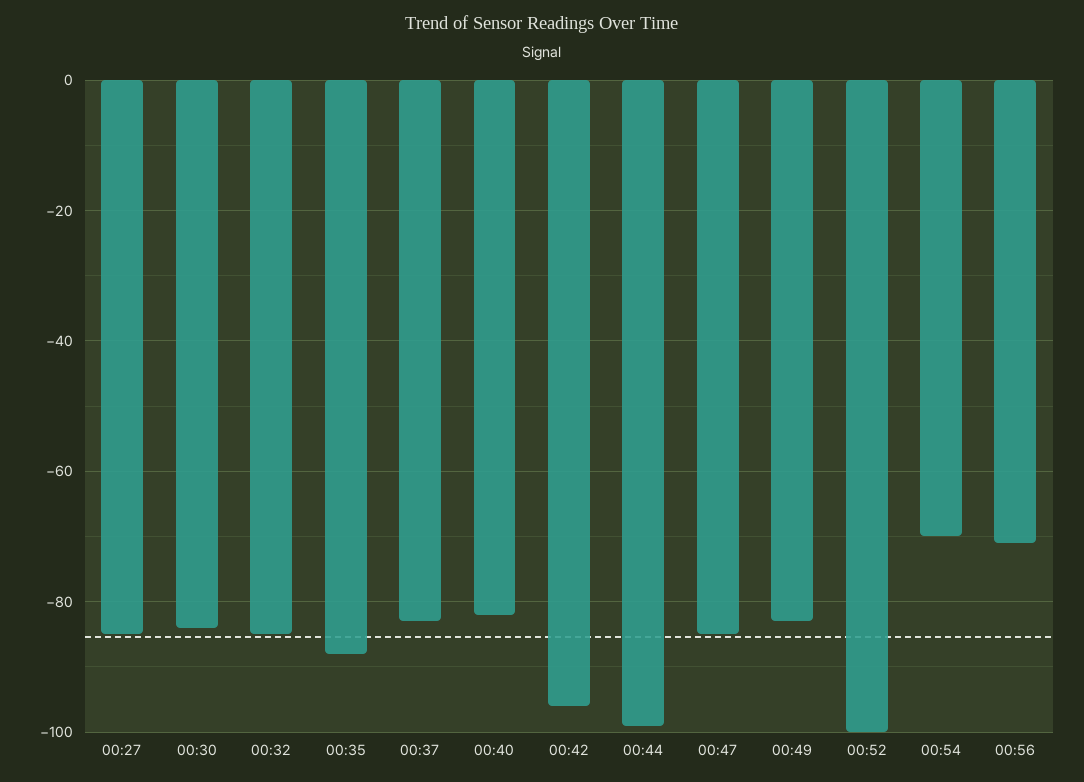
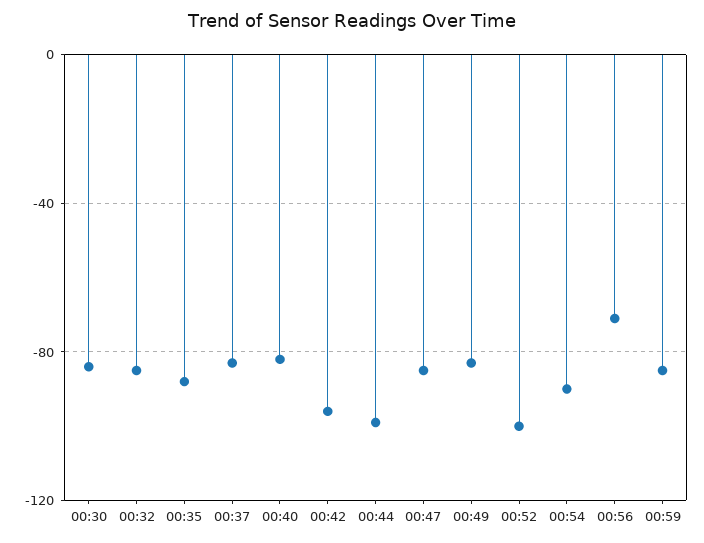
00:27: -85 -> none
00:54: -70 -> -90
00:59: none -> -85

